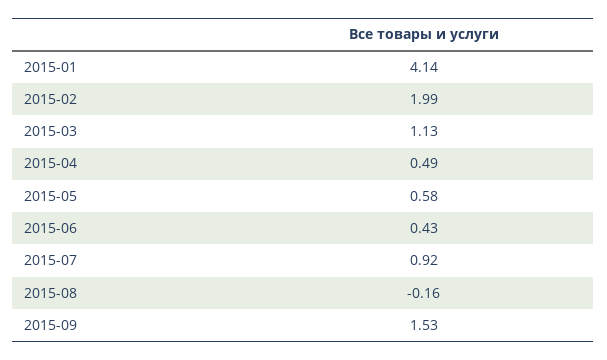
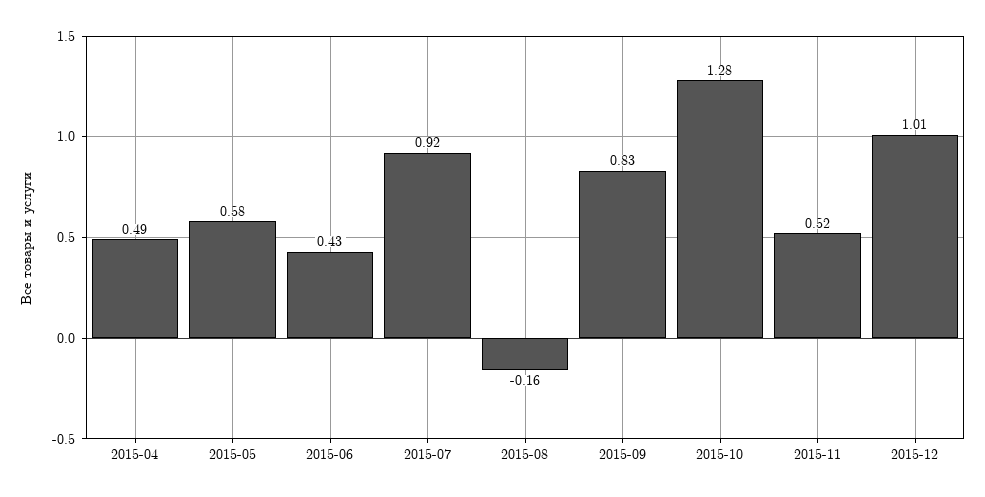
2015-01: 4.14 -> none
2015-02: 1.99 -> none
2015-03: 1.13 -> none
2015-09: 1.53 -> 0.83
2015-10: none -> 1.28
2015-11: none -> 0.52
2015-12: none -> 1.01

